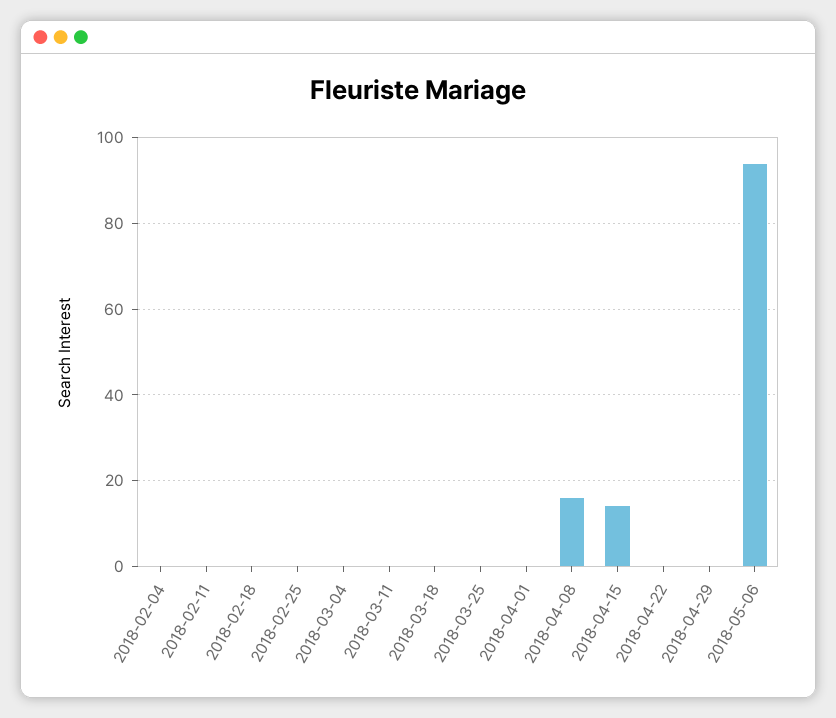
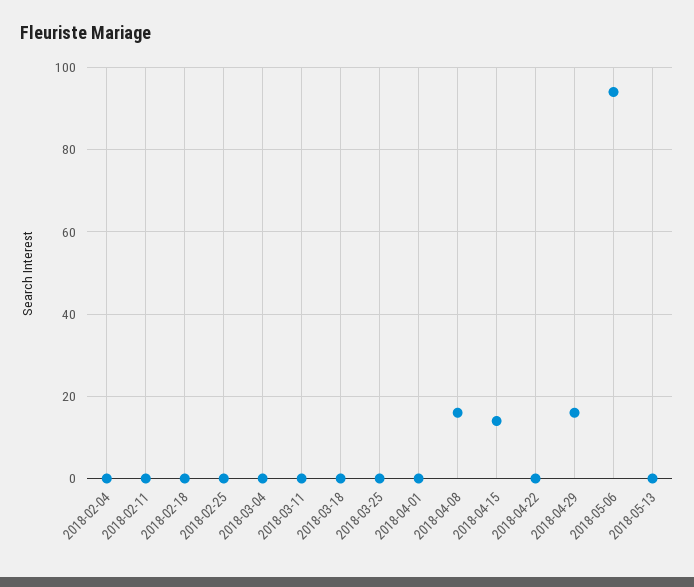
2018-04-29: 0 -> 15
2018-05-13: none -> 0

